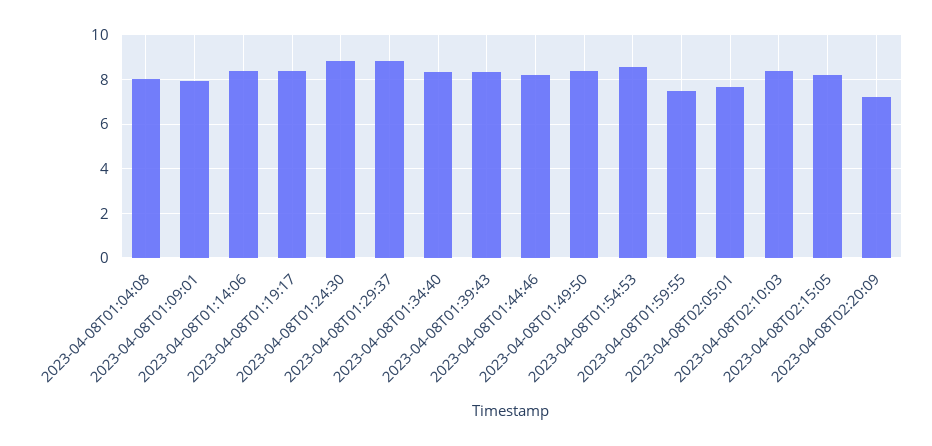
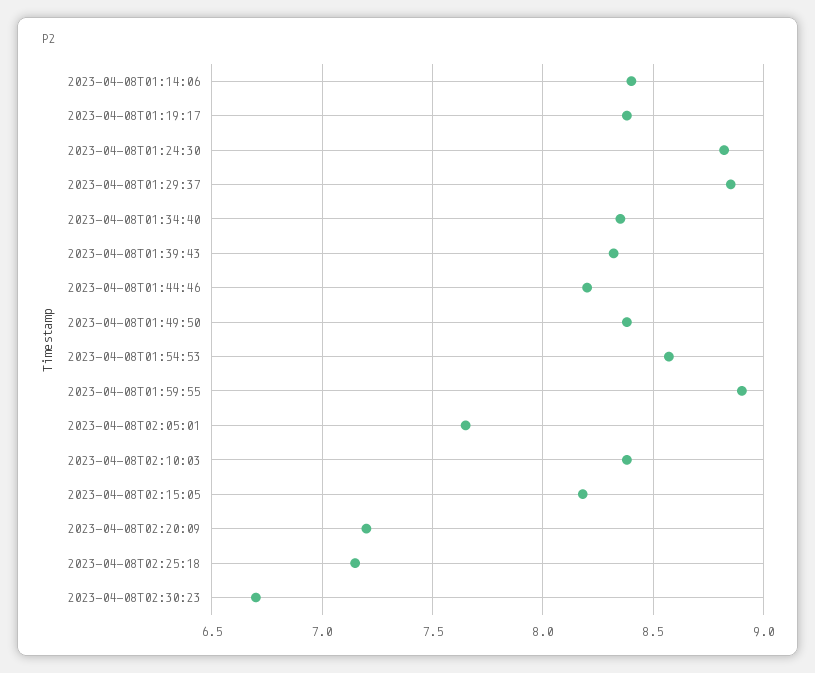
2023-04-08T01:04:08: 8 -> none
2023-04-08T01:09:01: 8 -> none
2023-04-08T01:59:55: 7.5 -> 8.9
2023-04-08T02:25:18: none -> 7.15
2023-04-08T02:30:23: none -> 6.7

